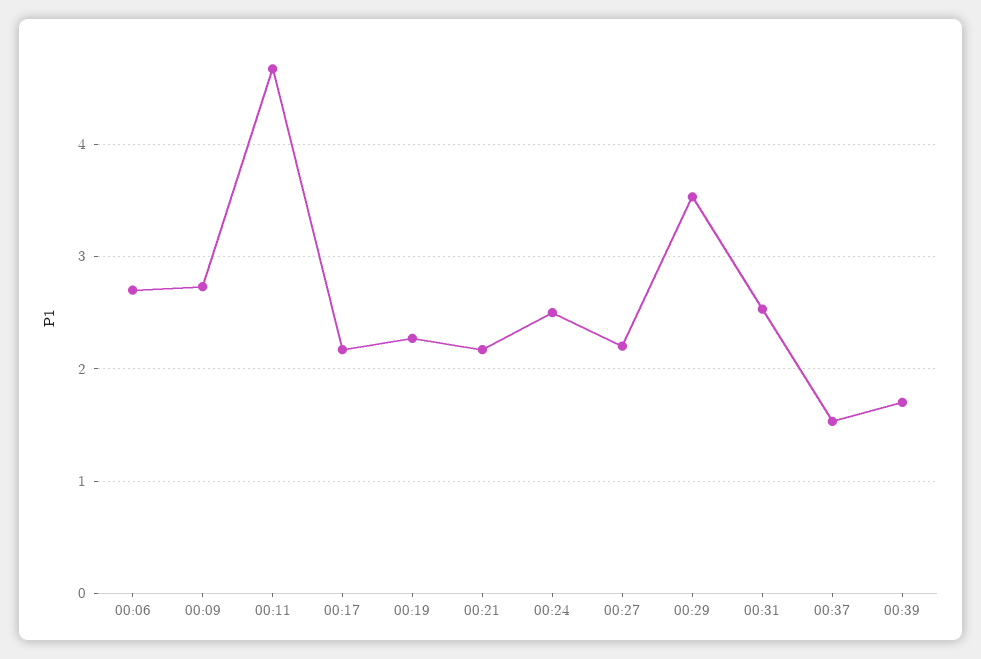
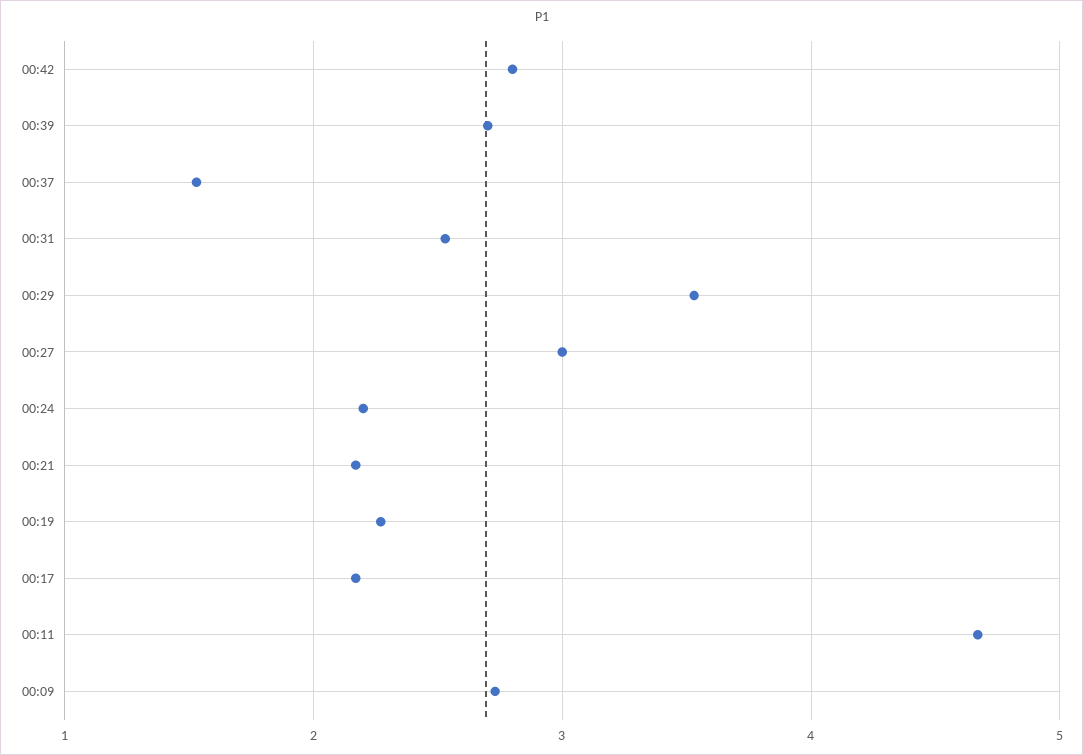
00:06: 2.7 -> none
00:24: 2.5 -> 2.2
00:27: 2.2 -> 3
00:39: 1.7 -> 2.7
00:42: none -> 2.8

